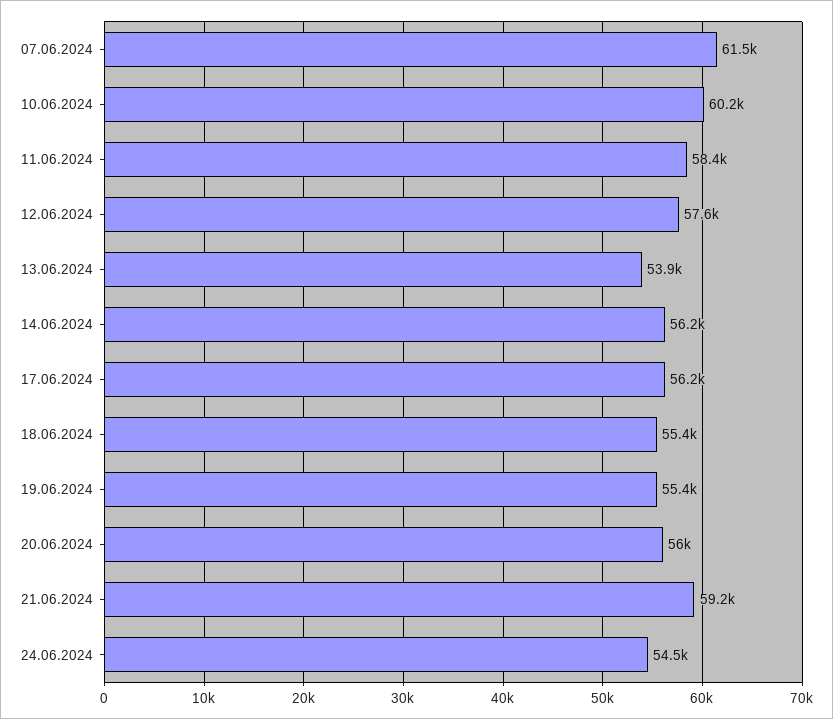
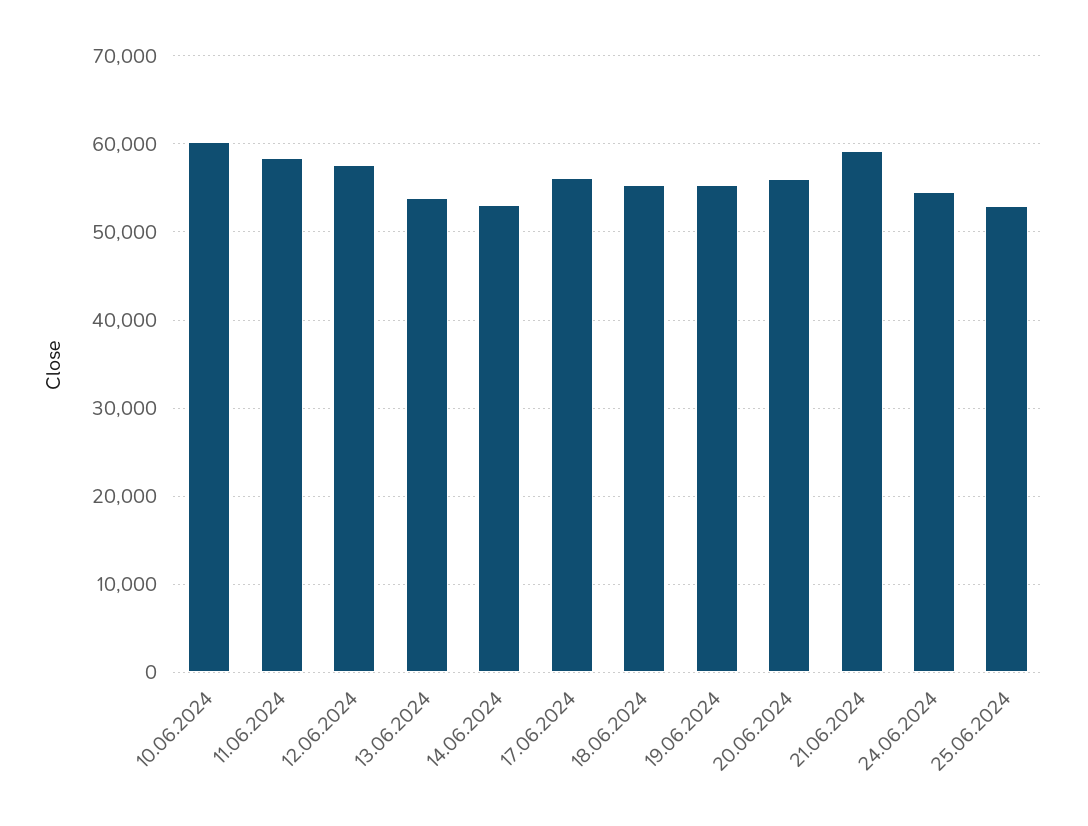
07.06.2024: 61500 -> none
14.06.2024: 56200 -> 53000
25.06.2024: none -> 53000

